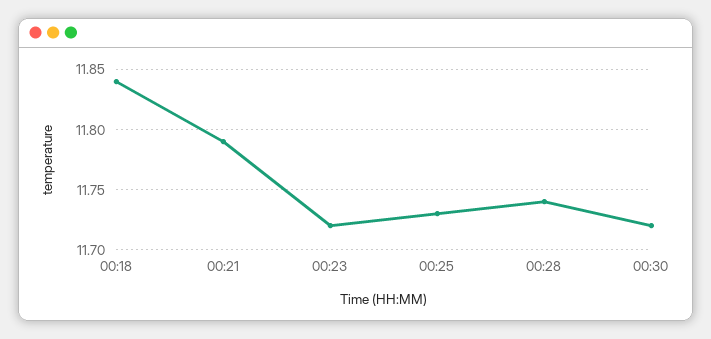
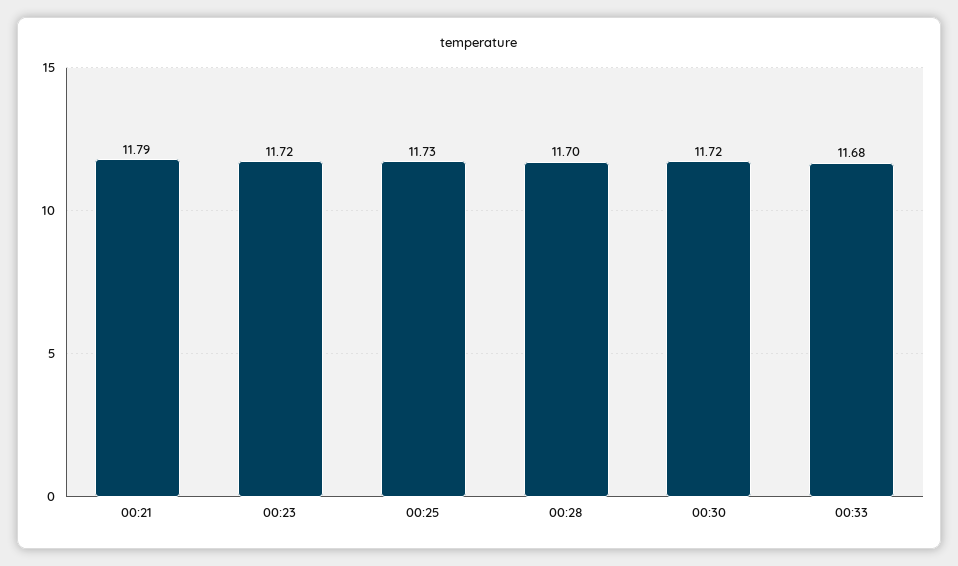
00:18: 11.84 -> none
00:28: 11.74 -> 11.7
00:33: none -> 11.68

